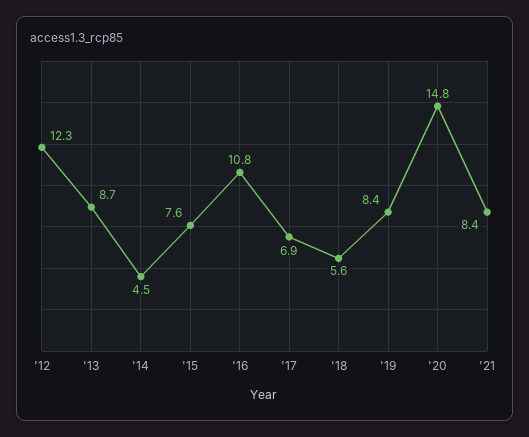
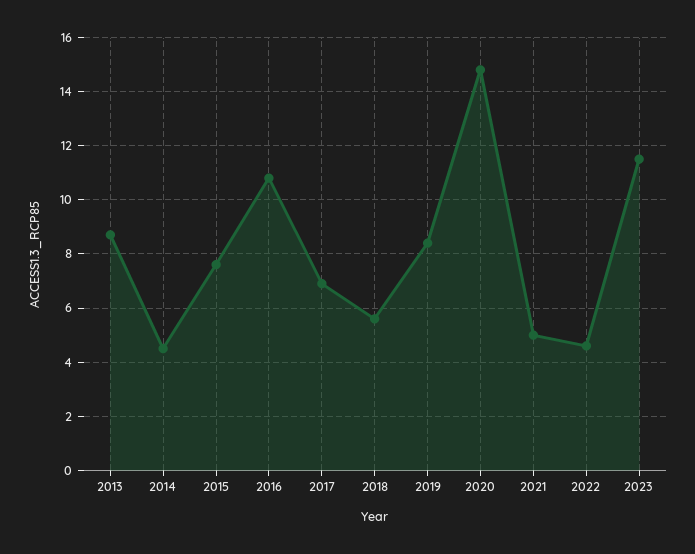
'12: 12.3 -> none
'21: 8.4 -> 5
2022: none -> 4.5
2023: none -> 11.5

